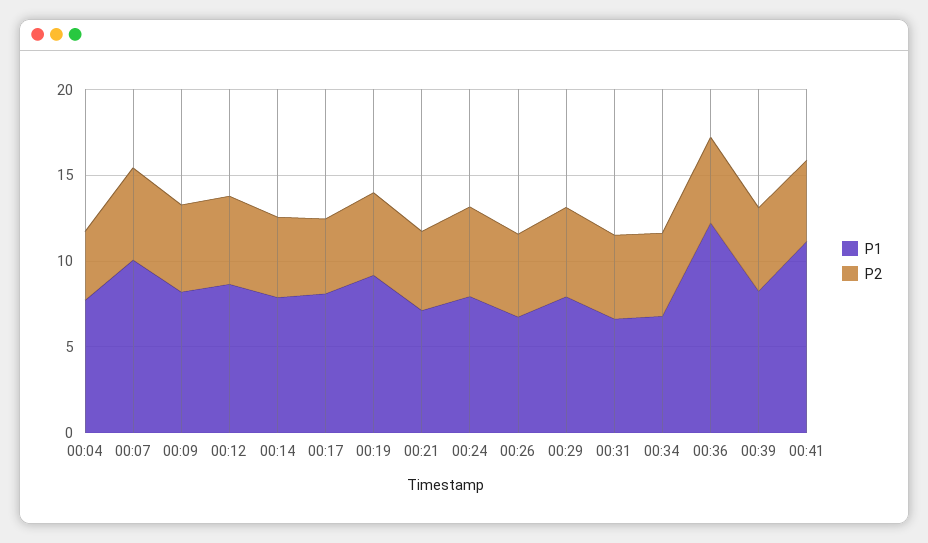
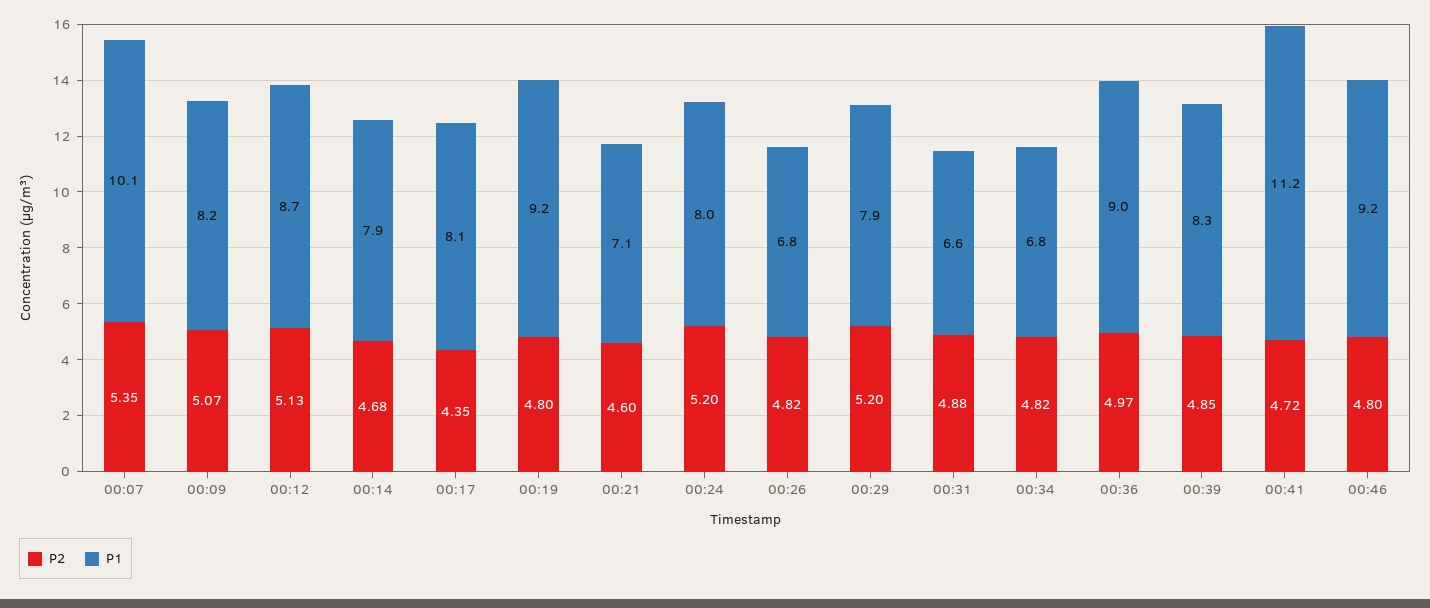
P1, 00:04: 8 -> none
P2, 00:04: 4 -> none
P1, 00:36: 12 -> 9
P2, 00:46: none -> 4.8
P1, 00:46: none -> 9.2

